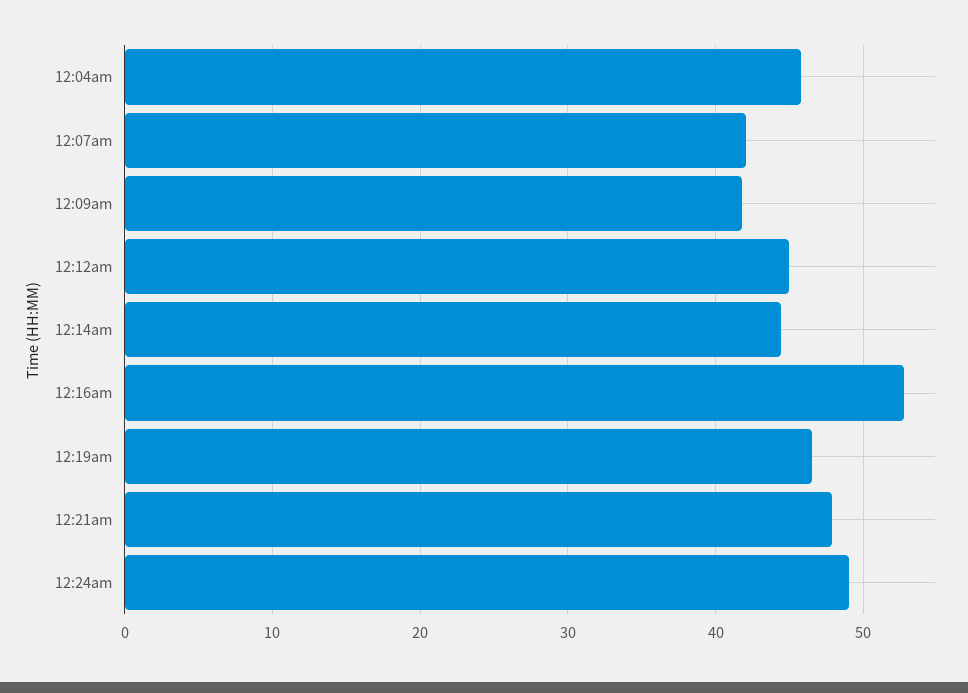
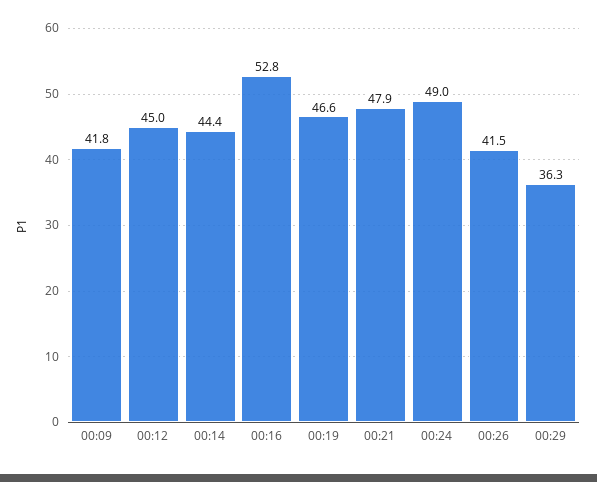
12:04am: 46 -> none
12:07am: 42 -> none
00:26: none -> 41.5
00:29: none -> 36.3

